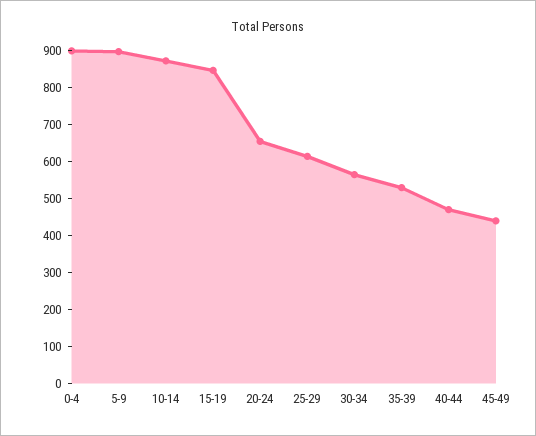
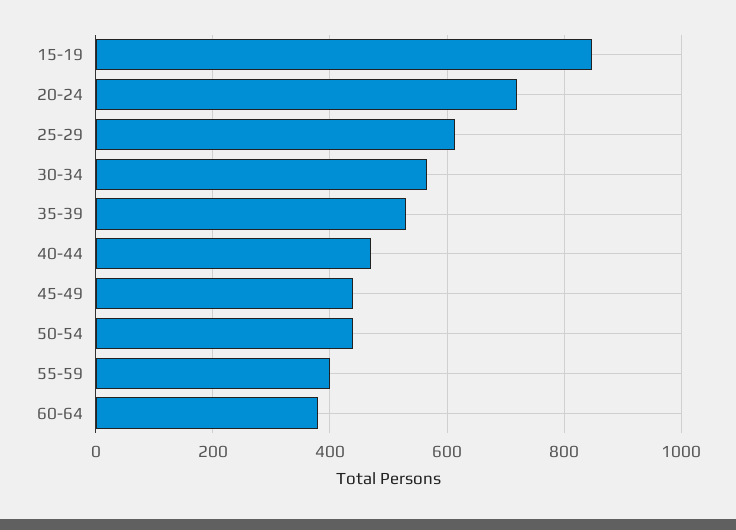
0-4: 900 -> none
5-9: 900 -> none
10-14: 875 -> none
20-24: 650 -> 720
50-54: none -> 440
55-59: none -> 400
60-64: none -> 380

